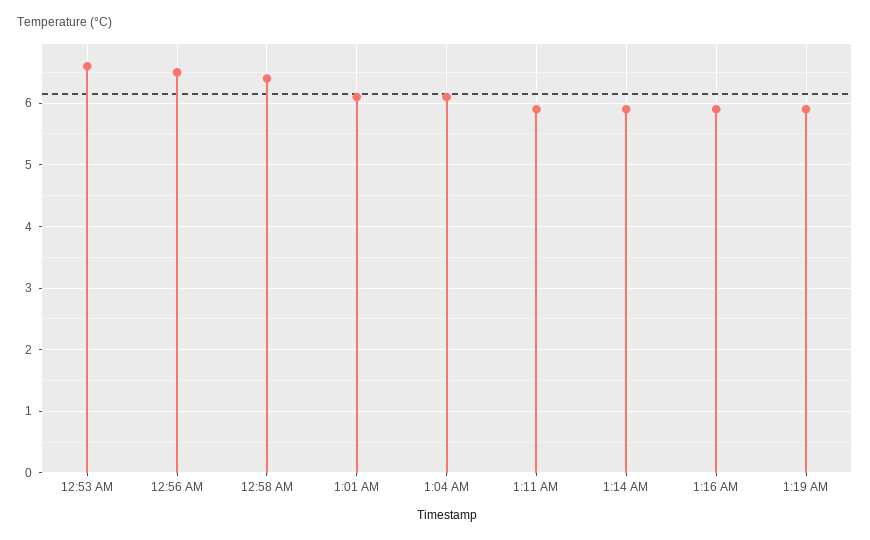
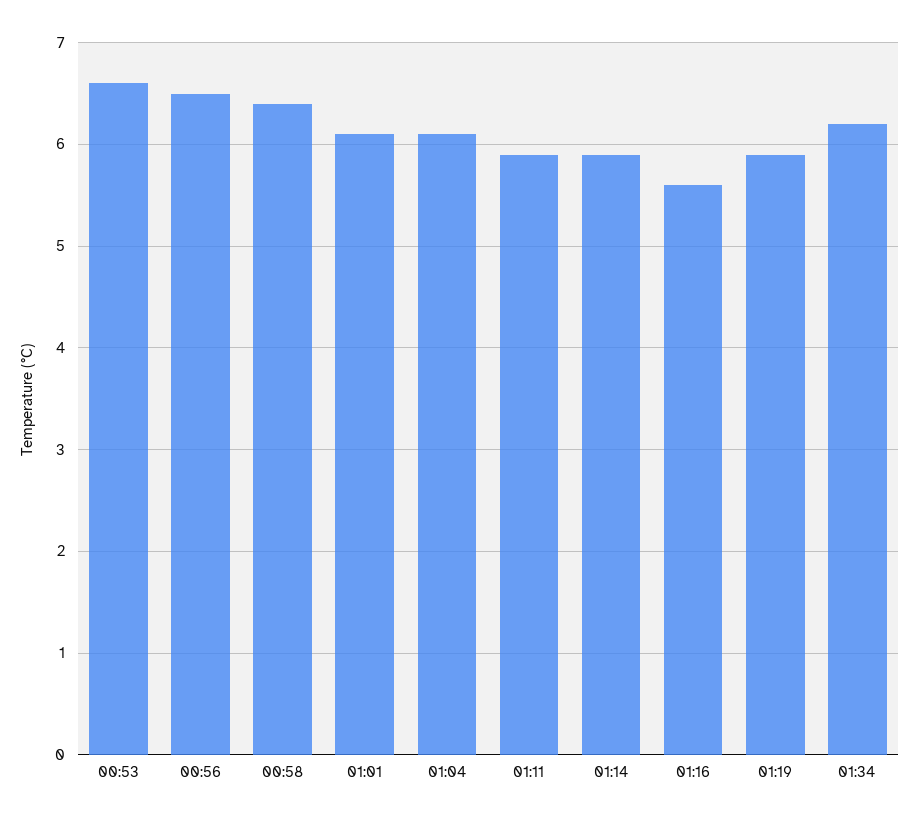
1:16 AM: 5.9 -> 5.6
01:34: none -> 6.2

